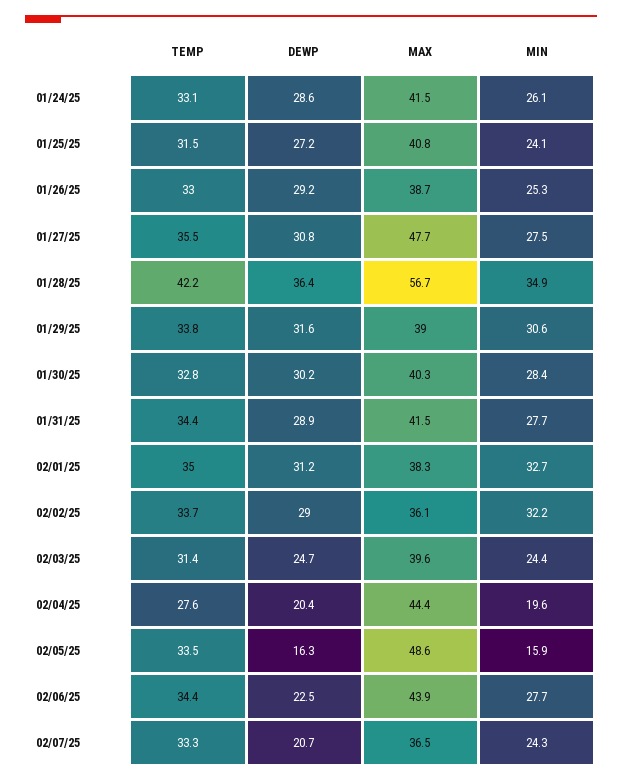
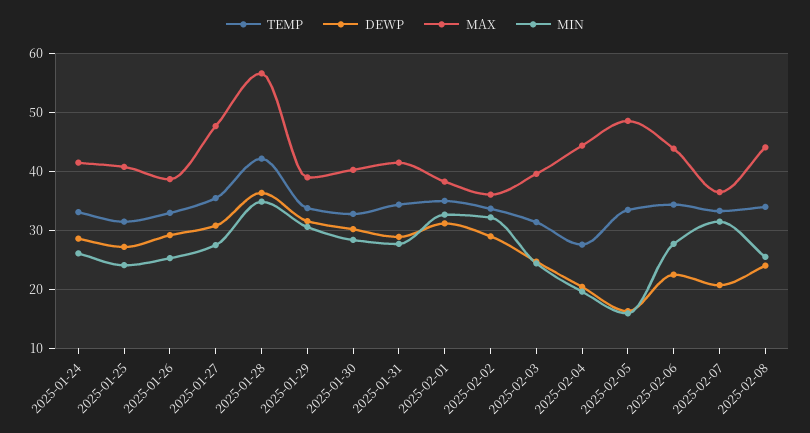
MIN, 02/07/25: 24.3 -> 32
TEMP, 2025-02-08: none -> 34
DEWP, 2025-02-08: none -> 24
MAX, 2025-02-08: none -> 44
MIN, 2025-02-08: none -> 26

